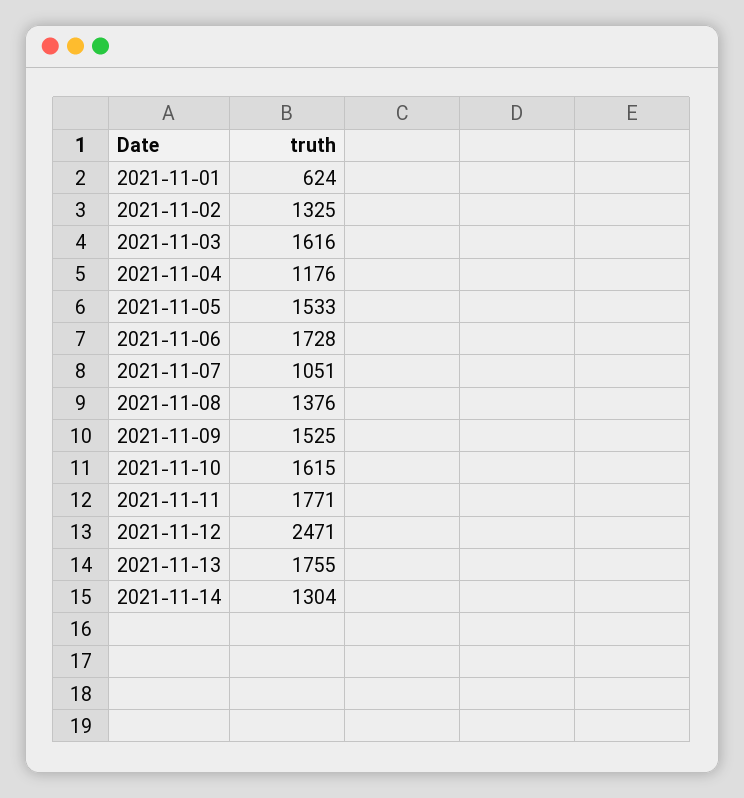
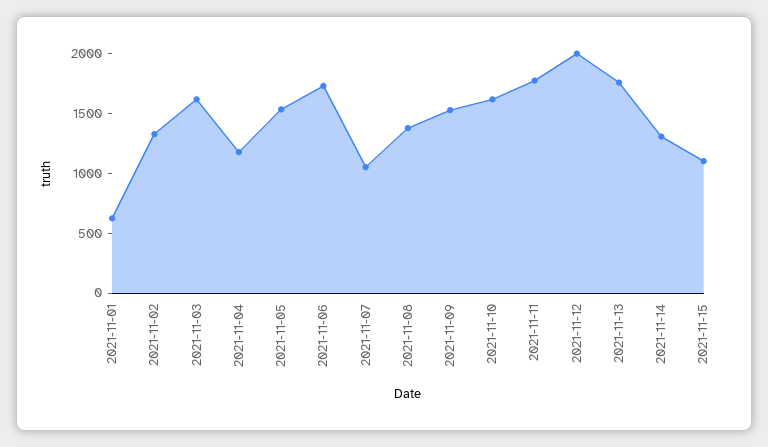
2021-11-12: 2471 -> 2000
2021-11-15: none -> 1100

